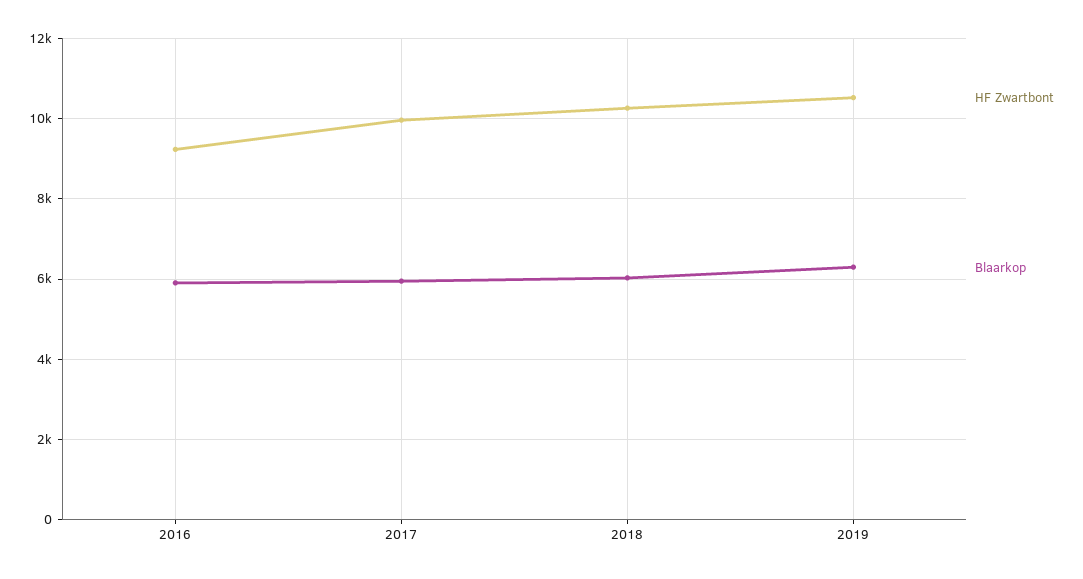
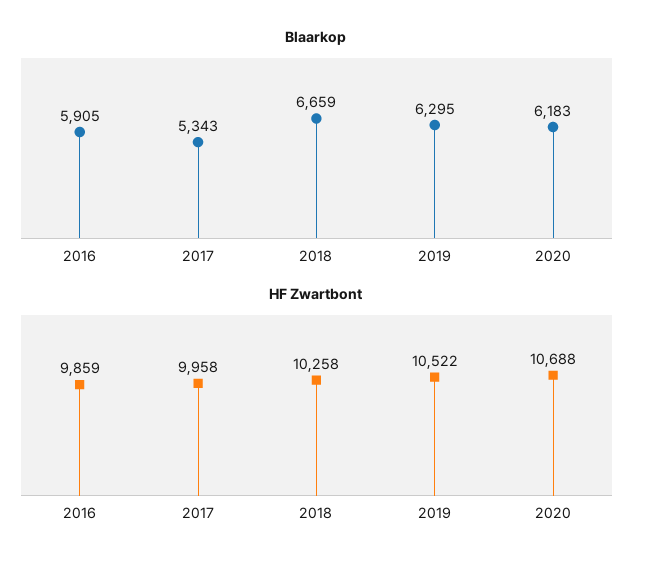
HF Zwartbont, 2016: 9200 -> 9859
Blaarkop, 2017: 6000 -> 5343
Blaarkop, 2018: 6000 -> 6659
Blaarkop, 2020: none -> 6183
HF Zwartbont, 2020: none -> 10688

